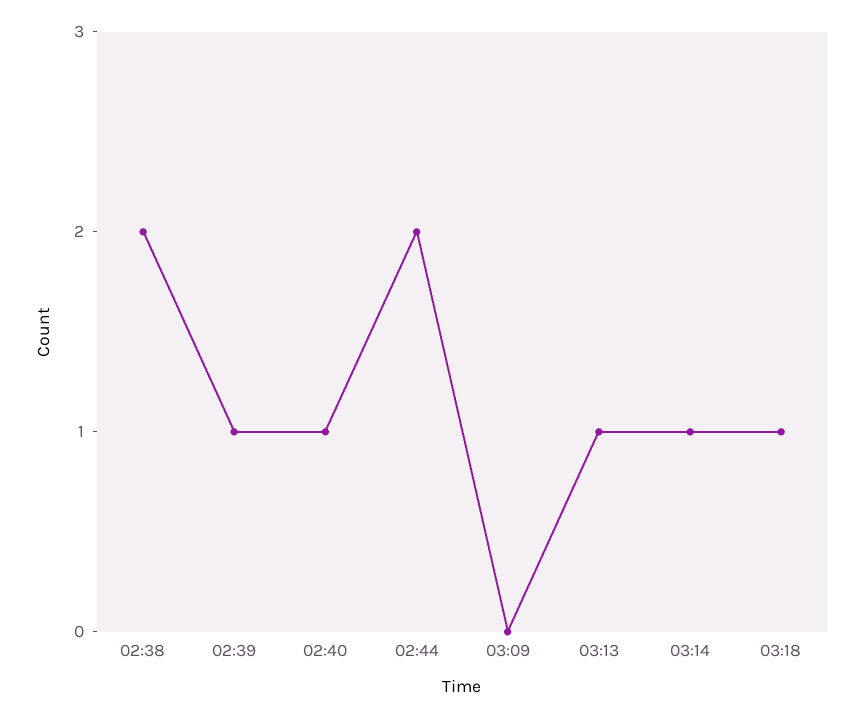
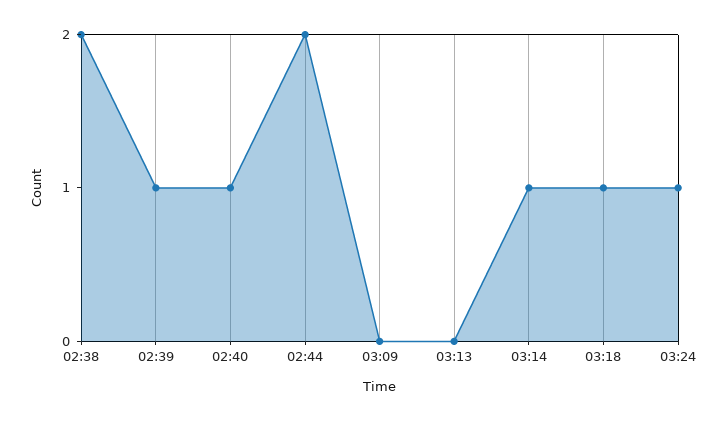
03:13: 1 -> 0
03:24: none -> 1

